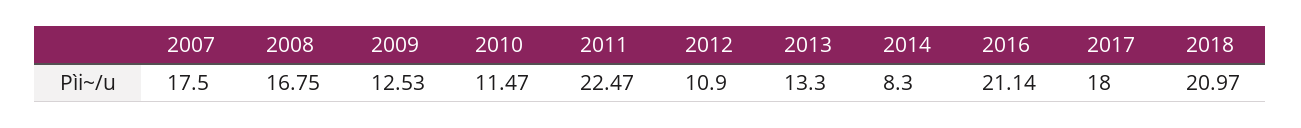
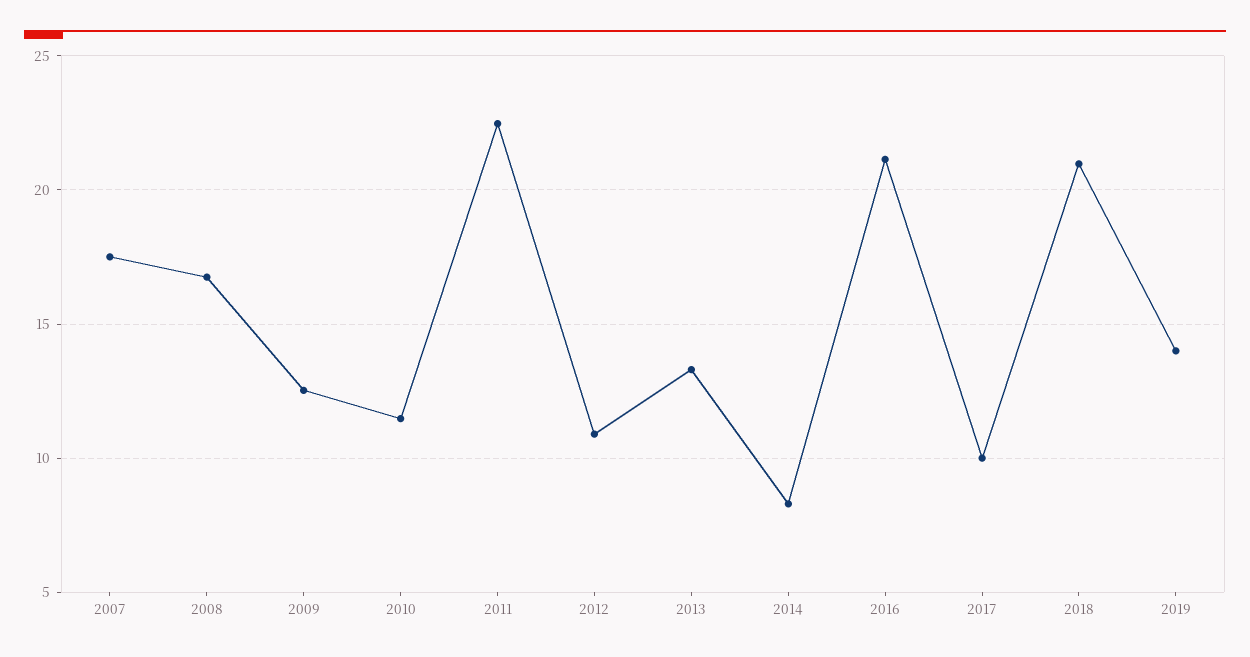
2017: 18 -> 10
2019: none -> 14

